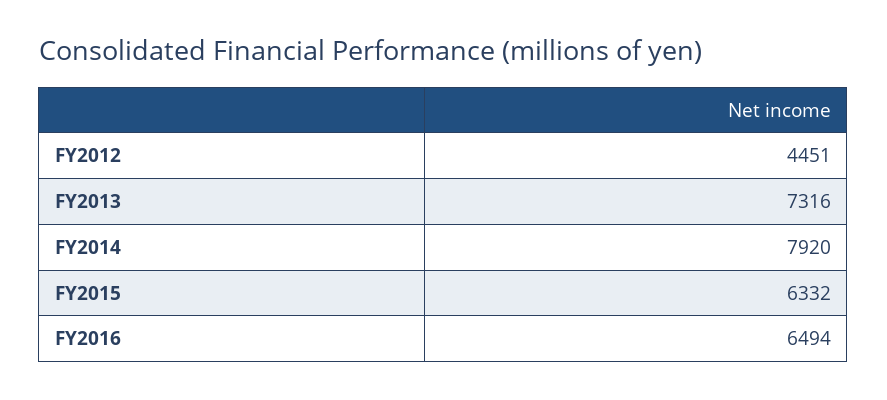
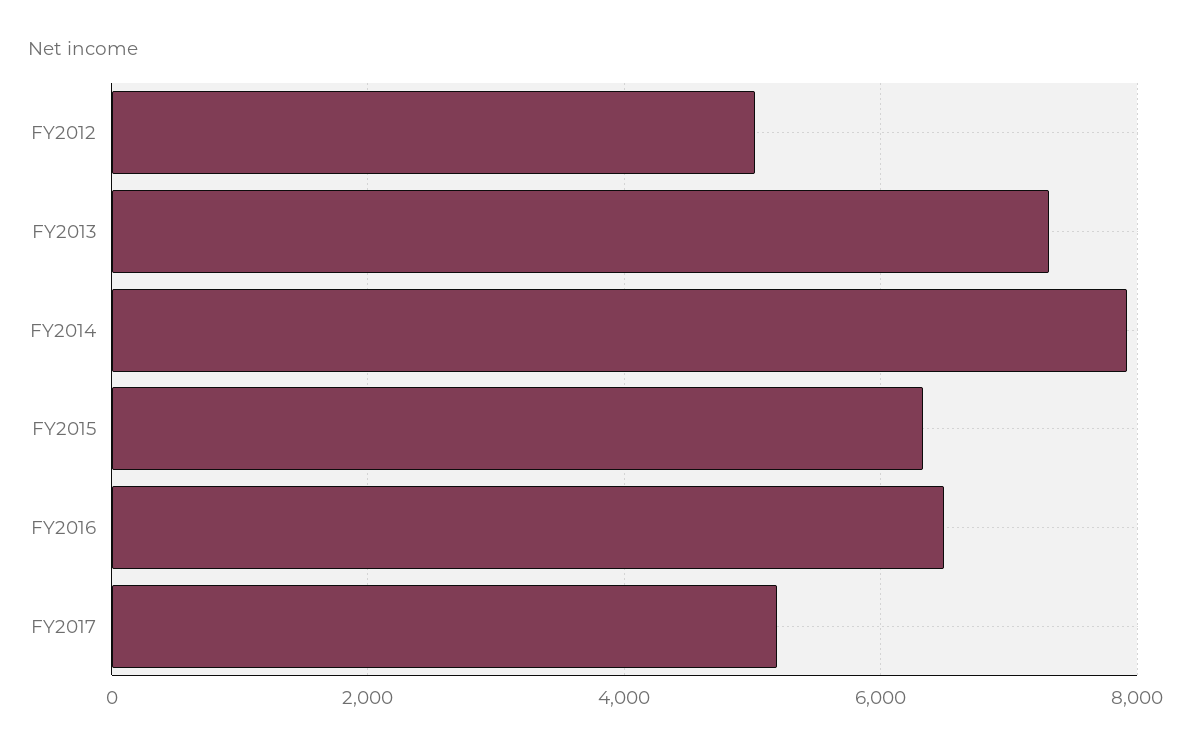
FY2012: 4451 -> 5000
FY2017: none -> 5200

